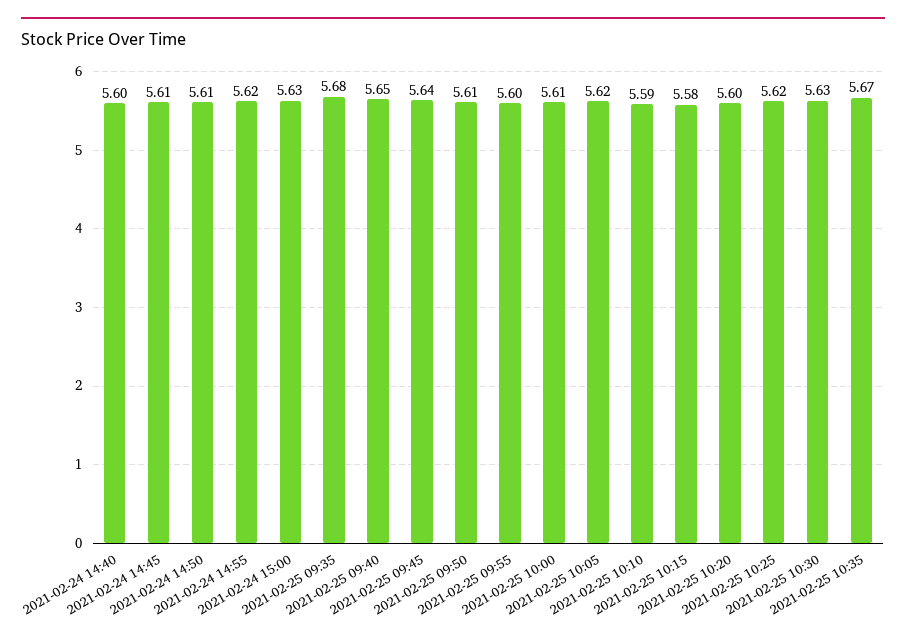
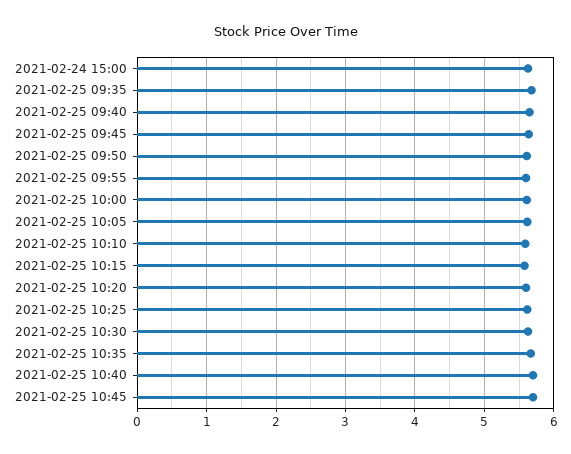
2021-02-24 14:40: 5.6 -> none
2021-02-24 14:45: 5.61 -> none
2021-02-24 14:50: 5.61 -> none
2021-02-24 14:55: 5.62 -> none
2021-02-25 10:40: none -> 5.7
2021-02-25 10:45: none -> 5.7

